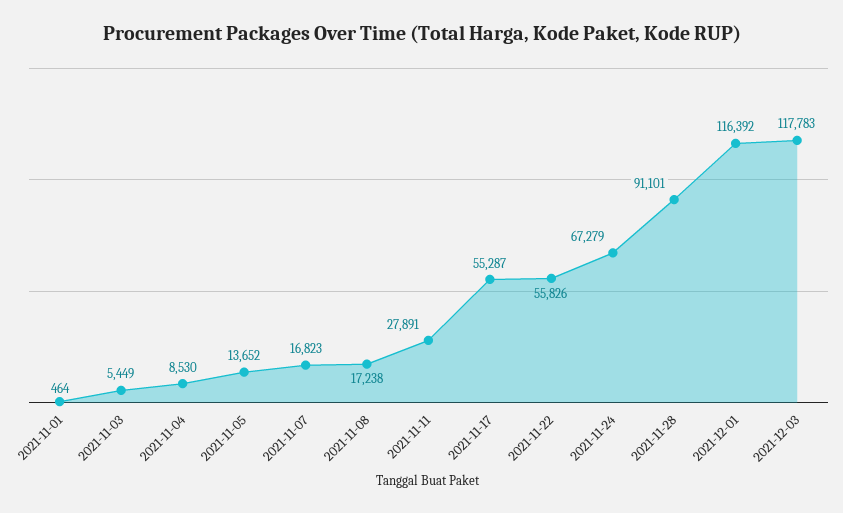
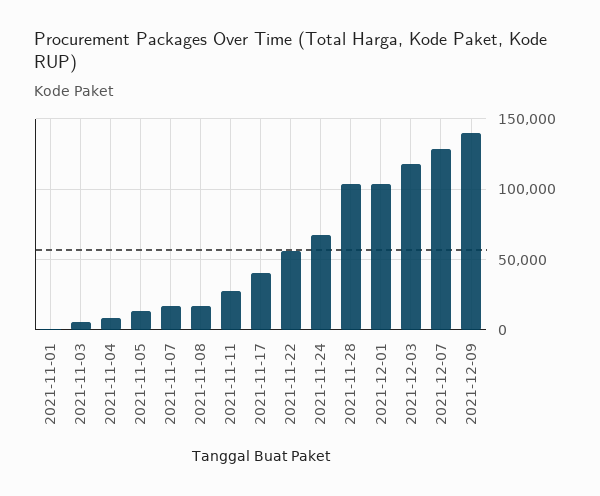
2021-11-17: 55287 -> 40000
2021-11-28: 91101 -> 105000
2021-12-01: 116392 -> 105000
2021-12-07: none -> 130000
2021-12-09: none -> 140000

